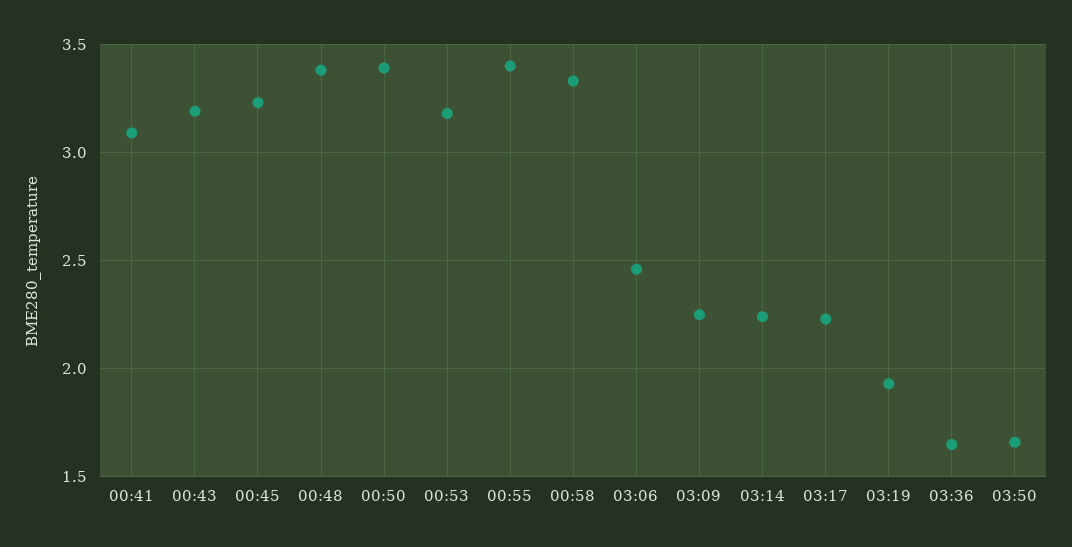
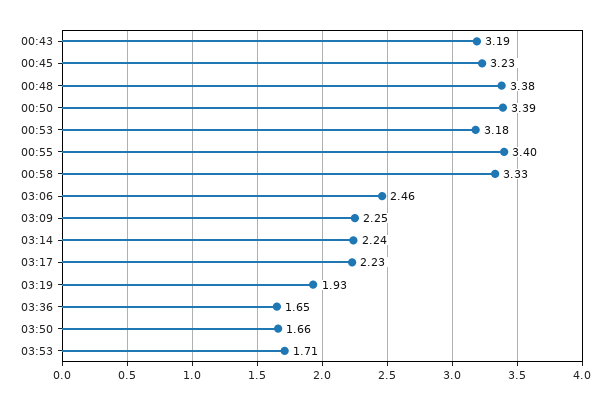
00:41: 3.1 -> none
03:53: none -> 1.71

